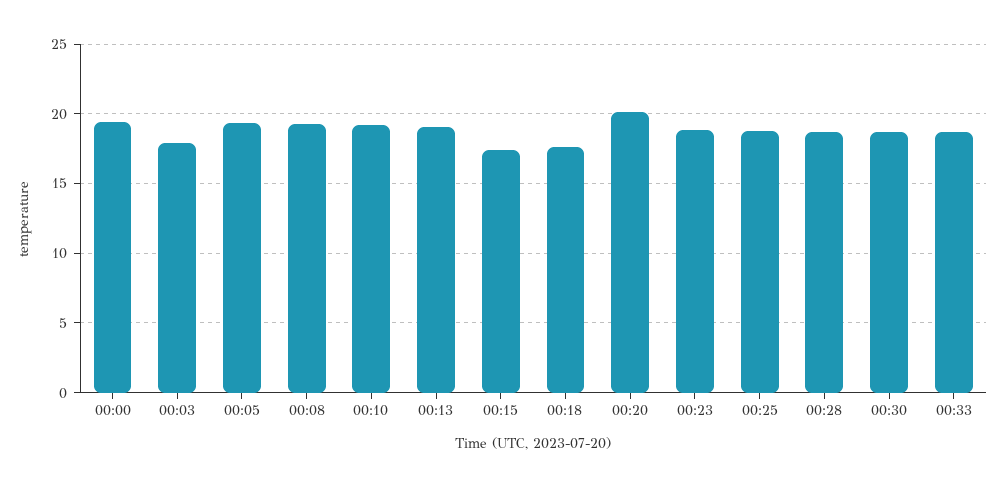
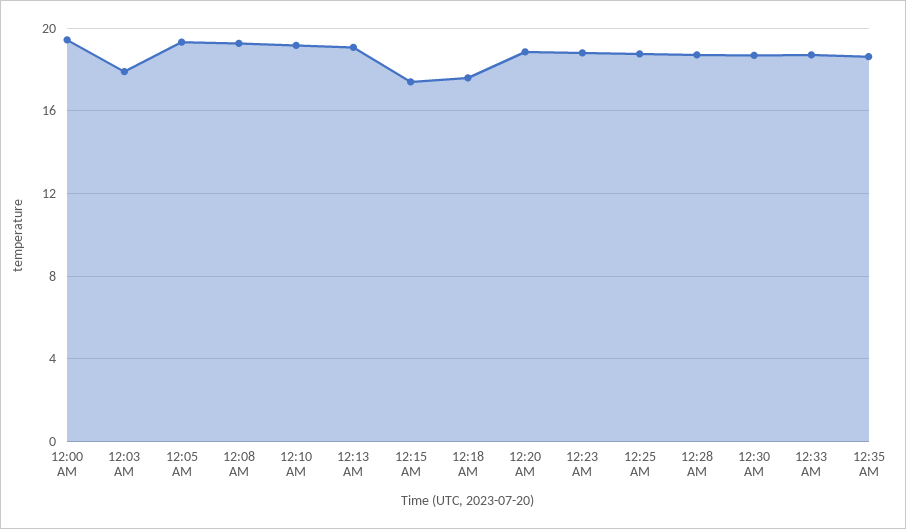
00:20: 20 -> 19
12:35 AM: none -> 18.5

